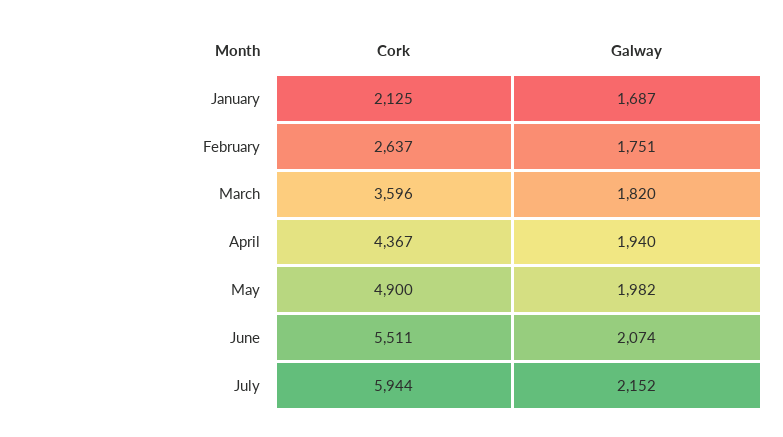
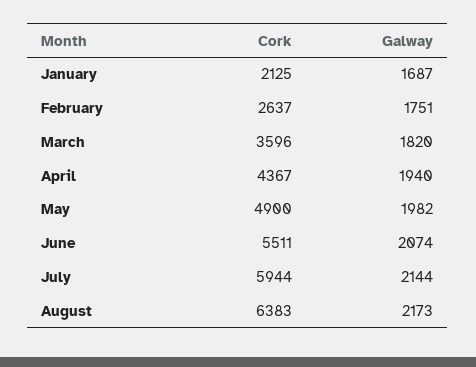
Galway, July: 2152 -> 2144
Cork, August: none -> 6383
Galway, August: none -> 2173

